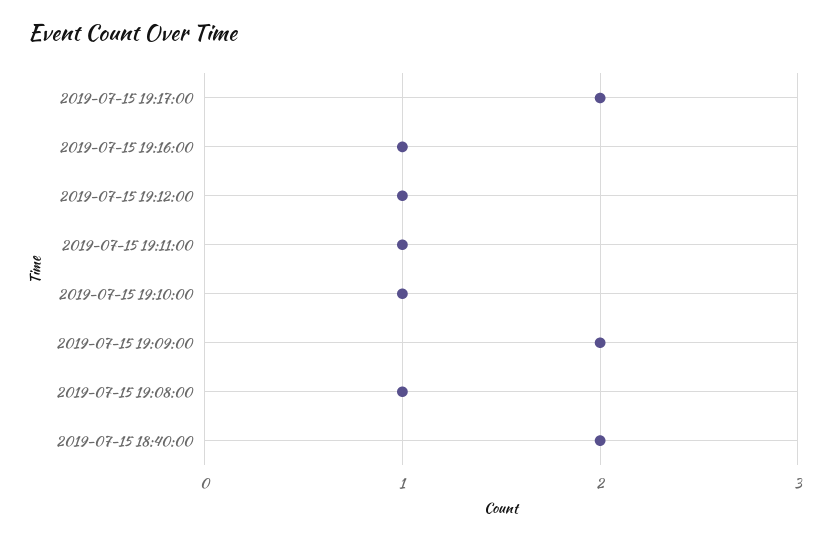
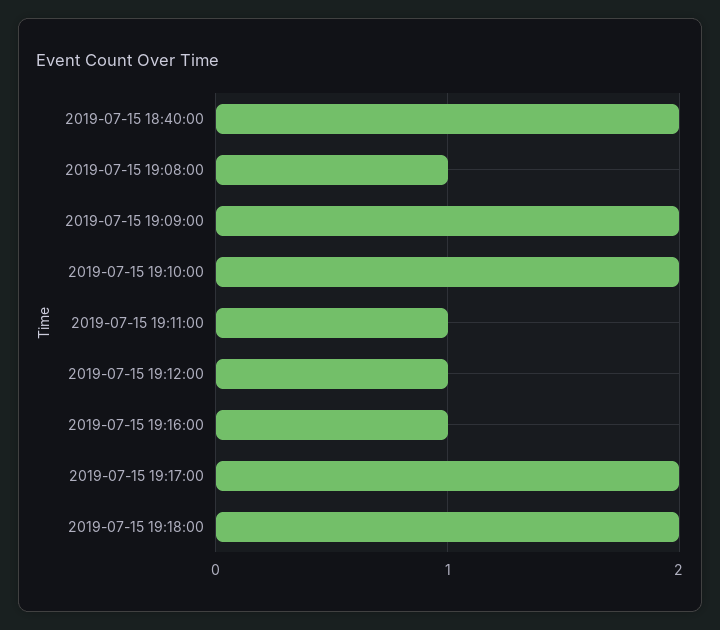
2019-07-15 19:10:00: 1 -> 2
2019-07-15 19:18:00: none -> 2

